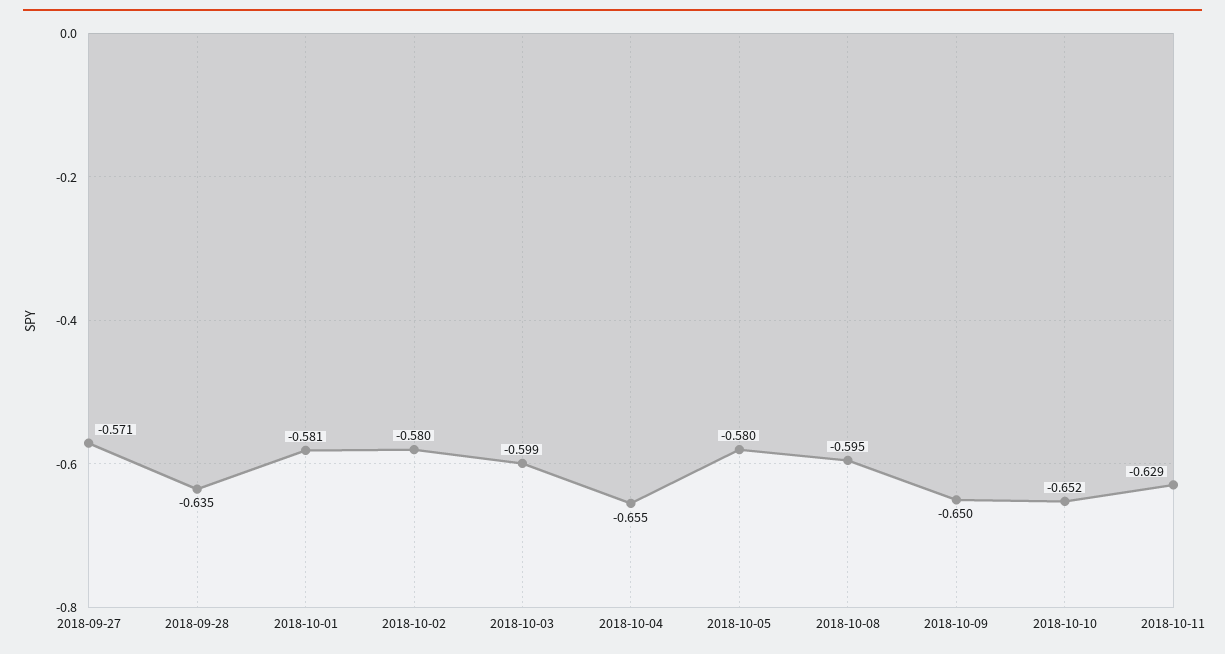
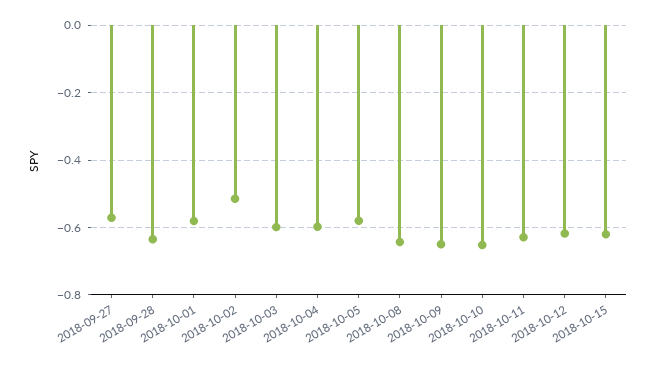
2018-10-02: -0.58 -> -0.52
2018-10-04: -0.655 -> -0.6
2018-10-08: -0.595 -> -0.64
2018-10-12: none -> -0.62
2018-10-15: none -> -0.62

